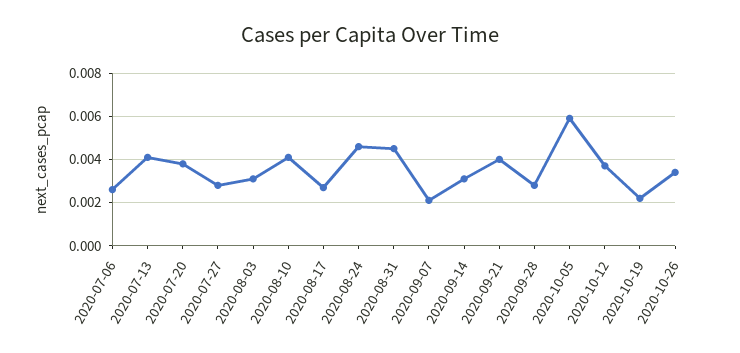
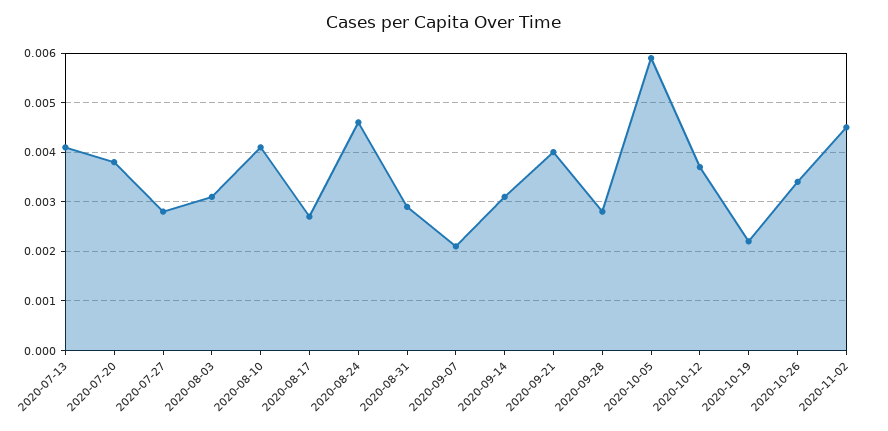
2020-07-06: 0.0025 -> none
2020-08-31: 0.0045 -> 0.003
2020-11-02: none -> 0.0045

